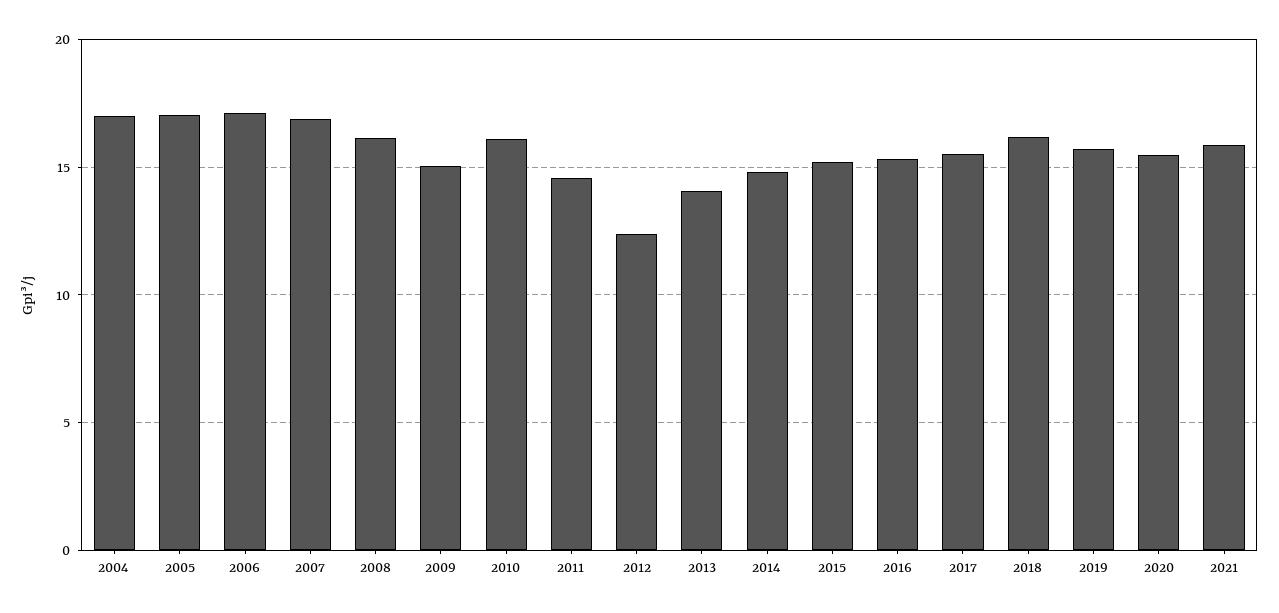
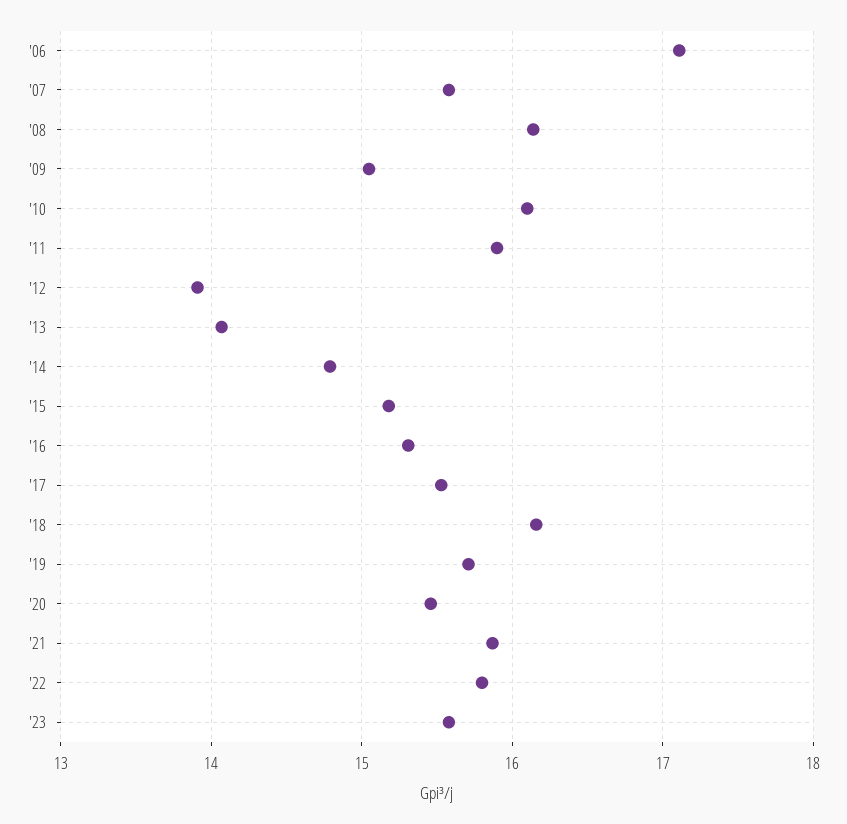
2004: 17 -> none
2005: 17 -> none
2007: 17 -> 15.6
2011: 14.5 -> 15.9
2012: 12.5 -> 13.9
'22: none -> 15.8
'23: none -> 15.6

